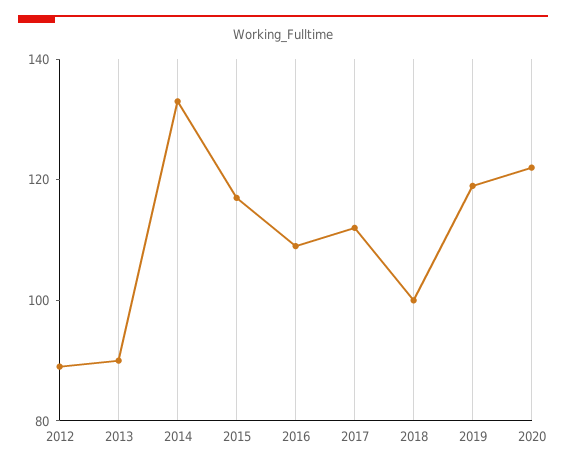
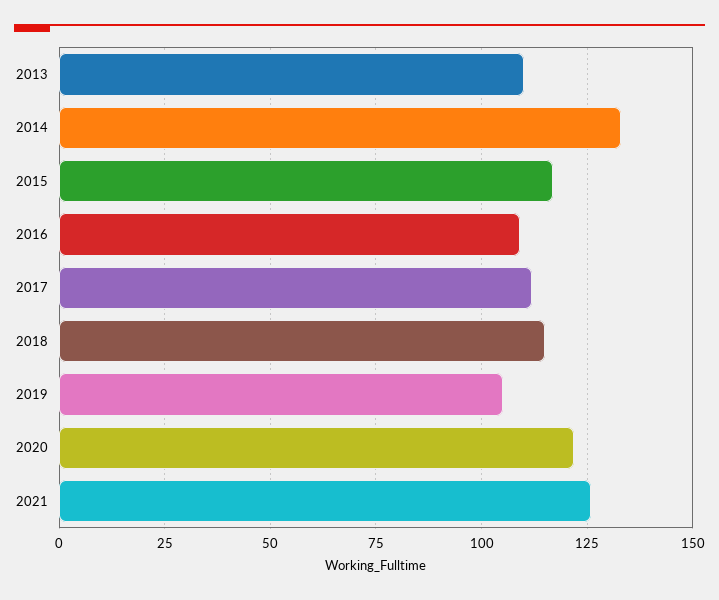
2012: 90 -> none
2013: 90 -> 110
2018: 100 -> 115
2019: 120 -> 105
2021: none -> 125

